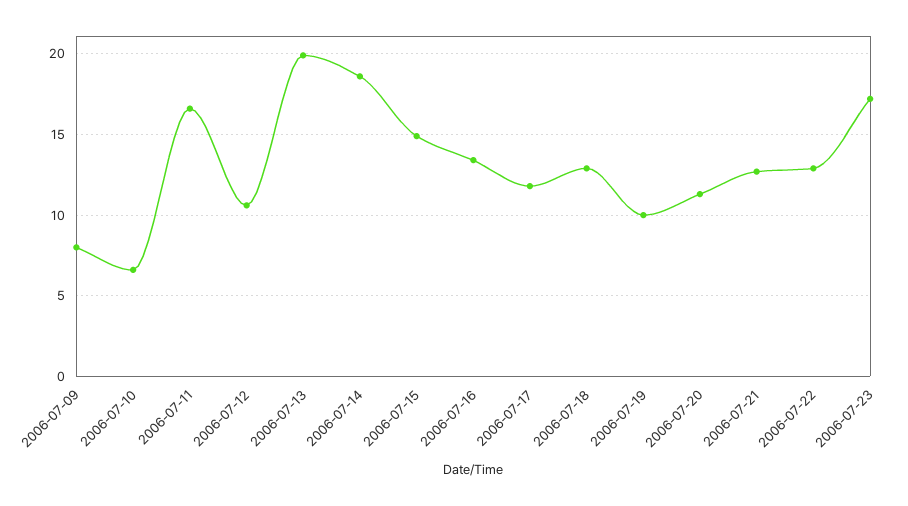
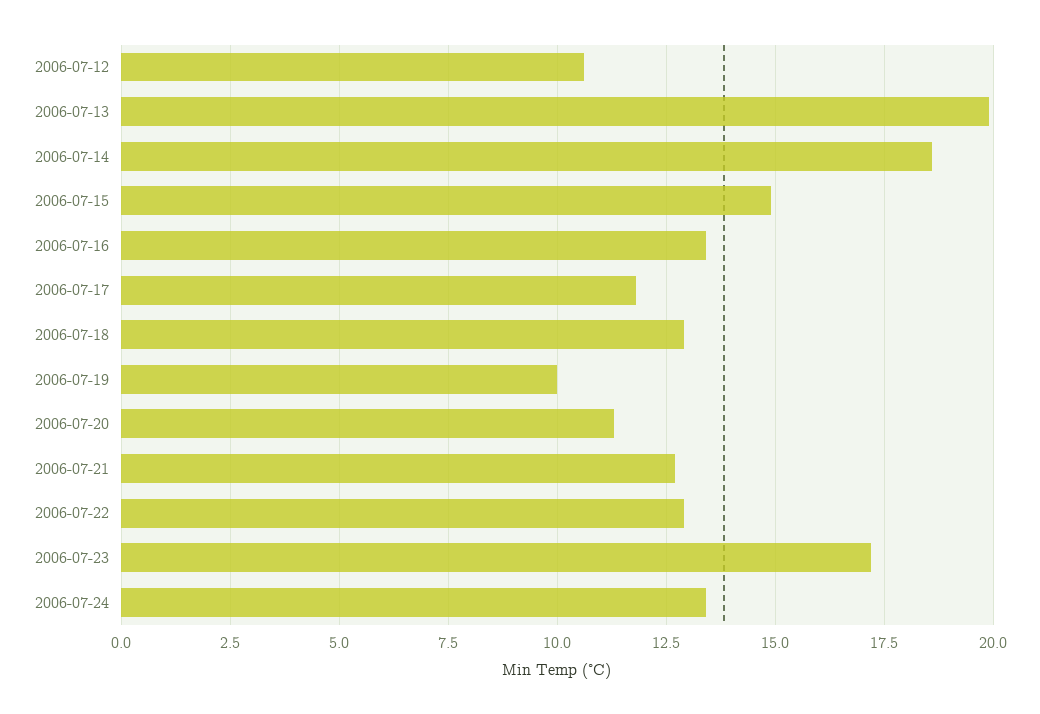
2006-07-09: 8 -> none
2006-07-10: 6.5 -> none
2006-07-11: 16.5 -> none
2006-07-24: none -> 13.5

